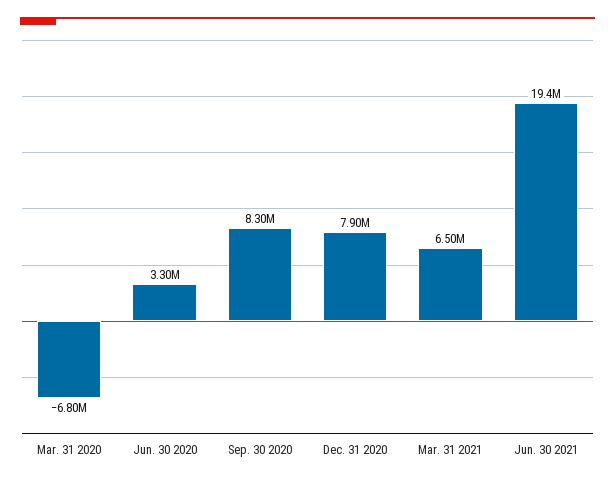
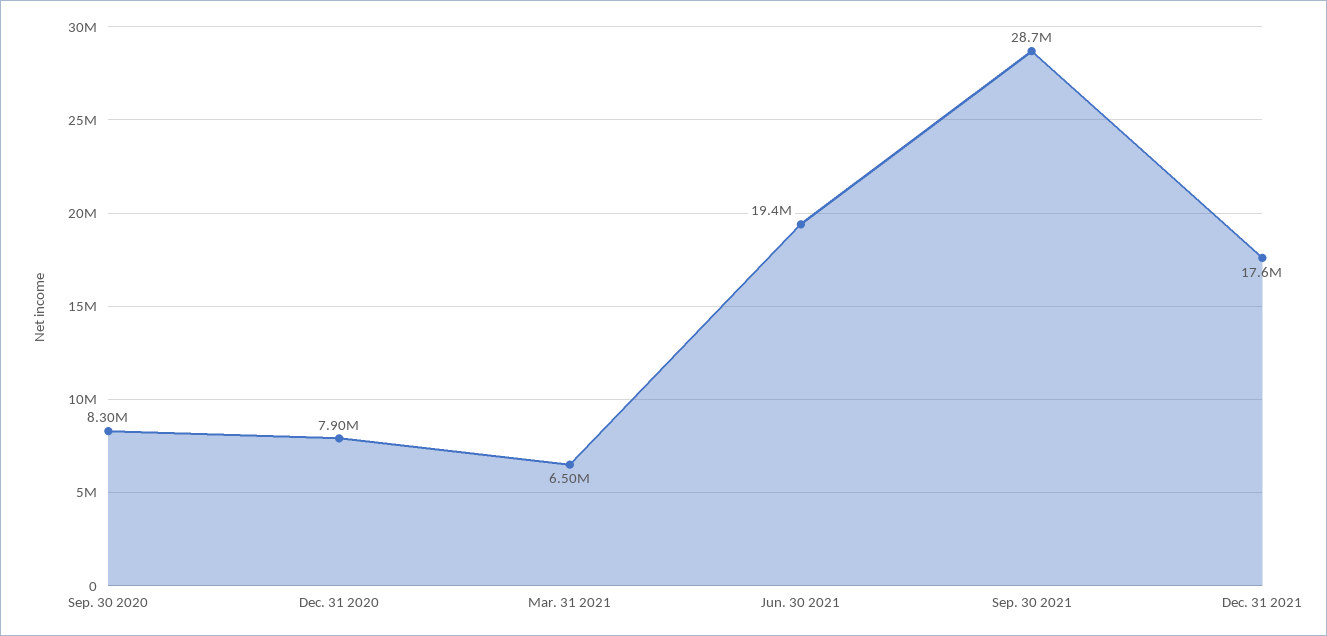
Mar. 31 2020: -6800000 -> none
Jun. 30 2020: 3300000 -> none
Sep. 30 2021: none -> 28700000
Dec. 31 2021: none -> 17600000

